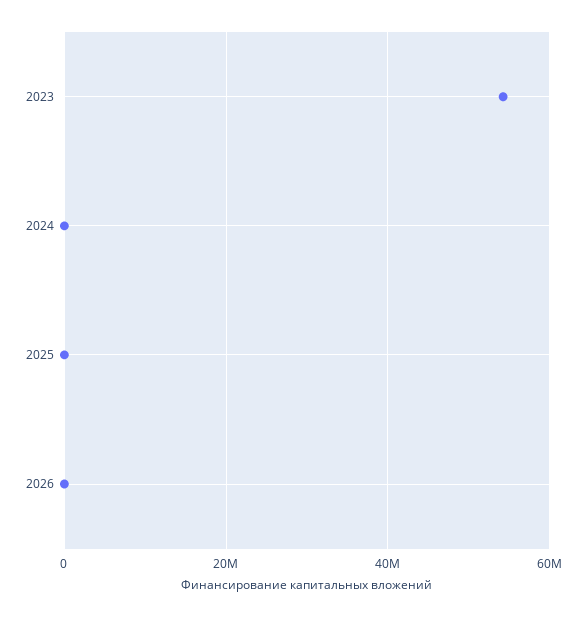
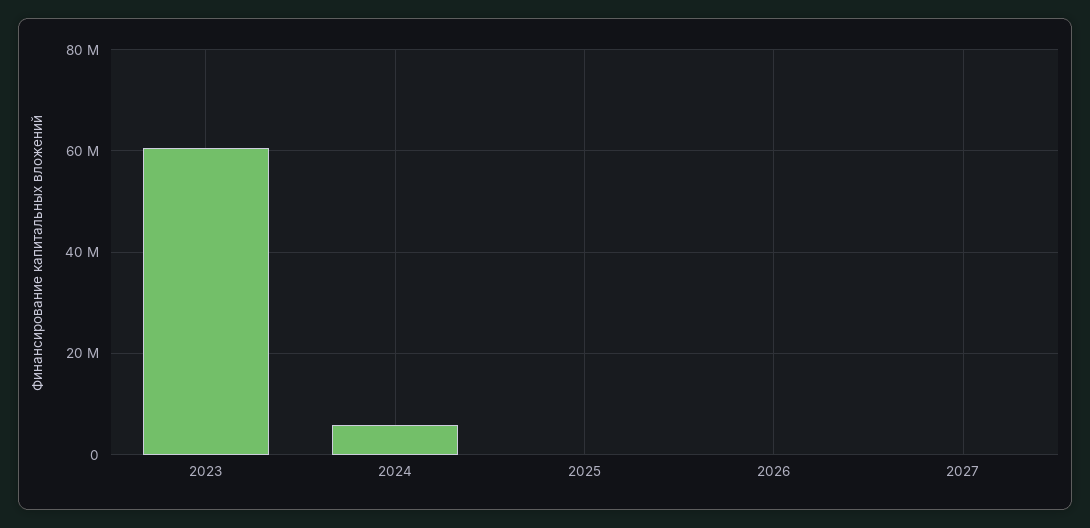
2023: 54000000 -> 60000000
2024: 0 -> 6000000
2027: none -> 0

